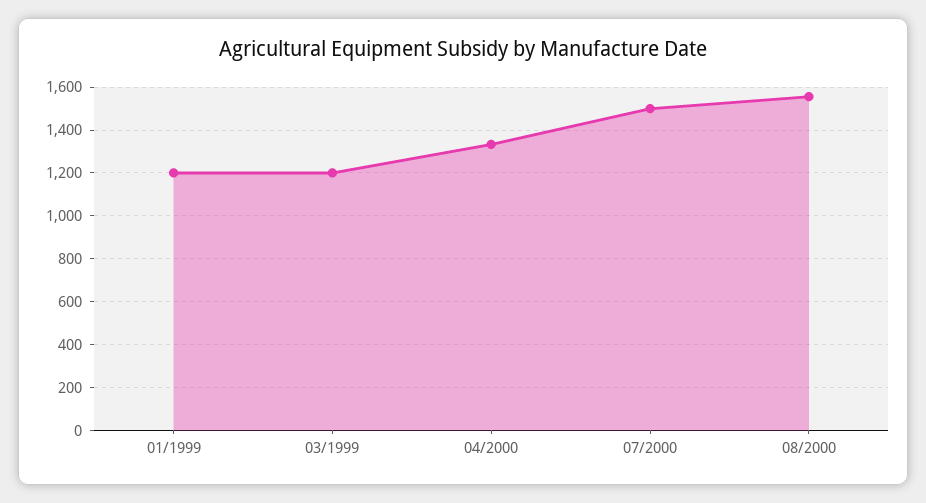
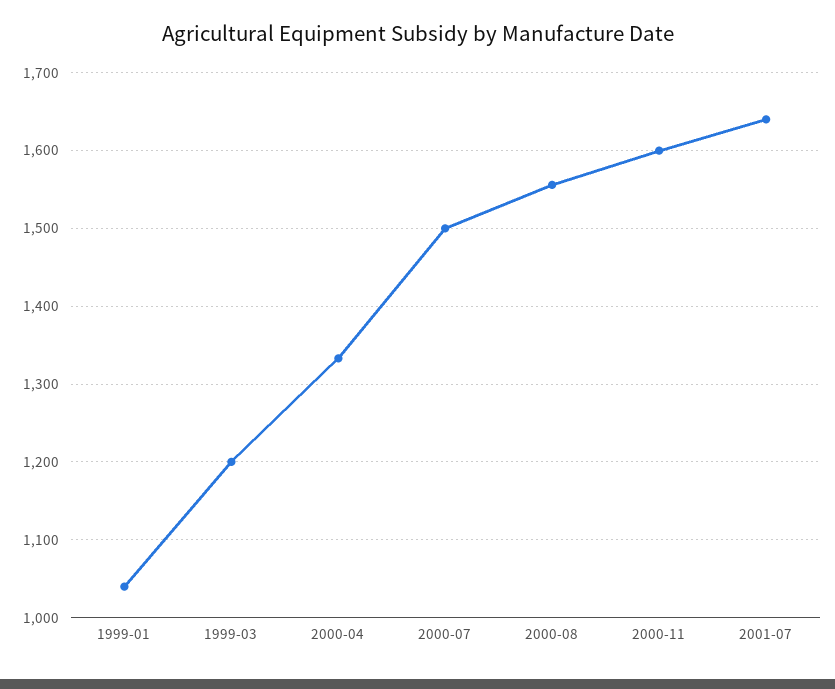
01/1999: 1200 -> 1040
2000-11: none -> 1600
2001-07: none -> 1640

